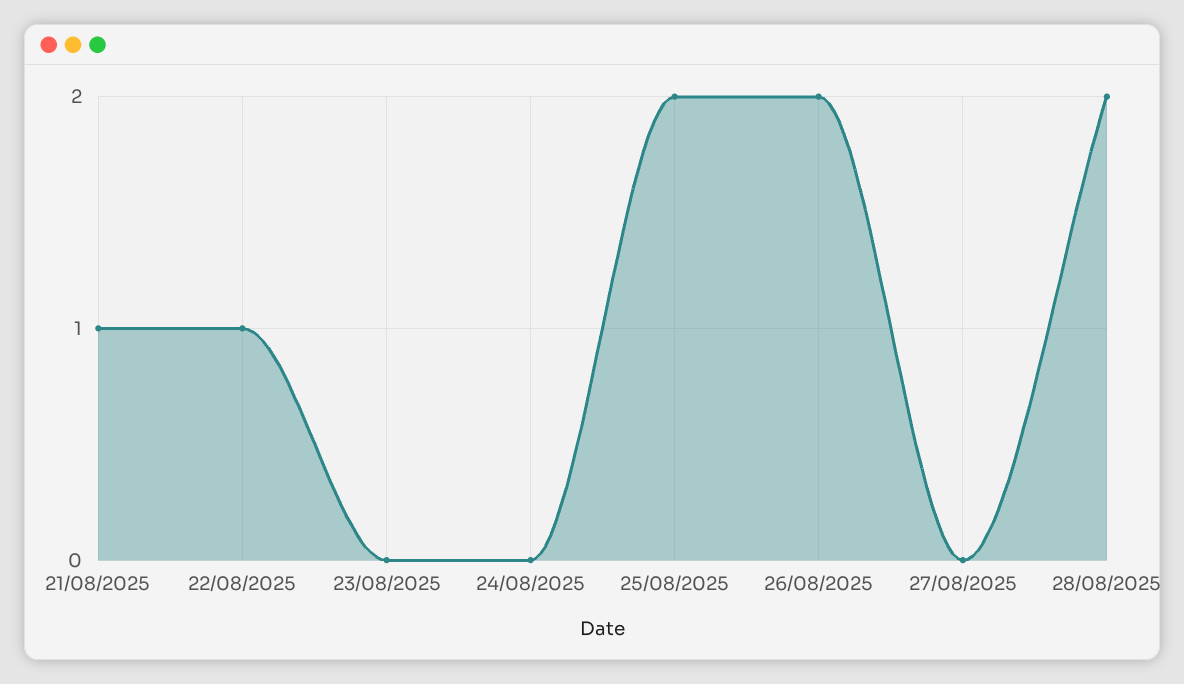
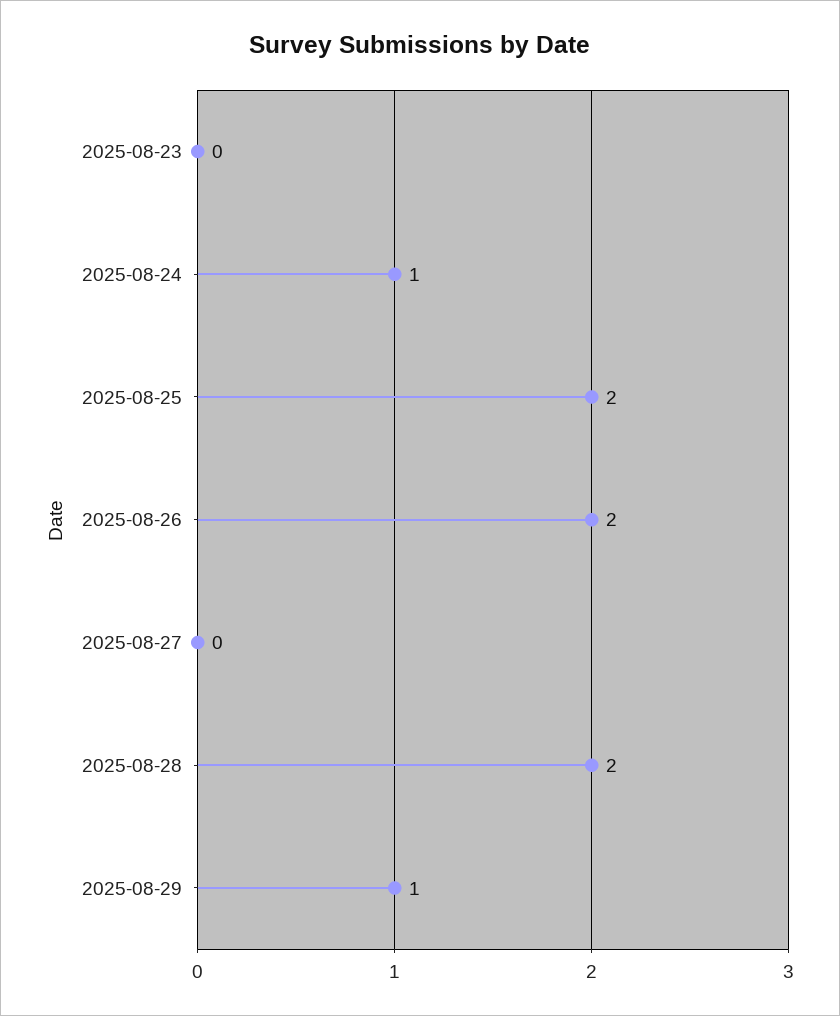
21/08/2025: 1 -> none
22/08/2025: 1 -> none
24/08/2025: 0 -> 1
2025-08-29: none -> 1

